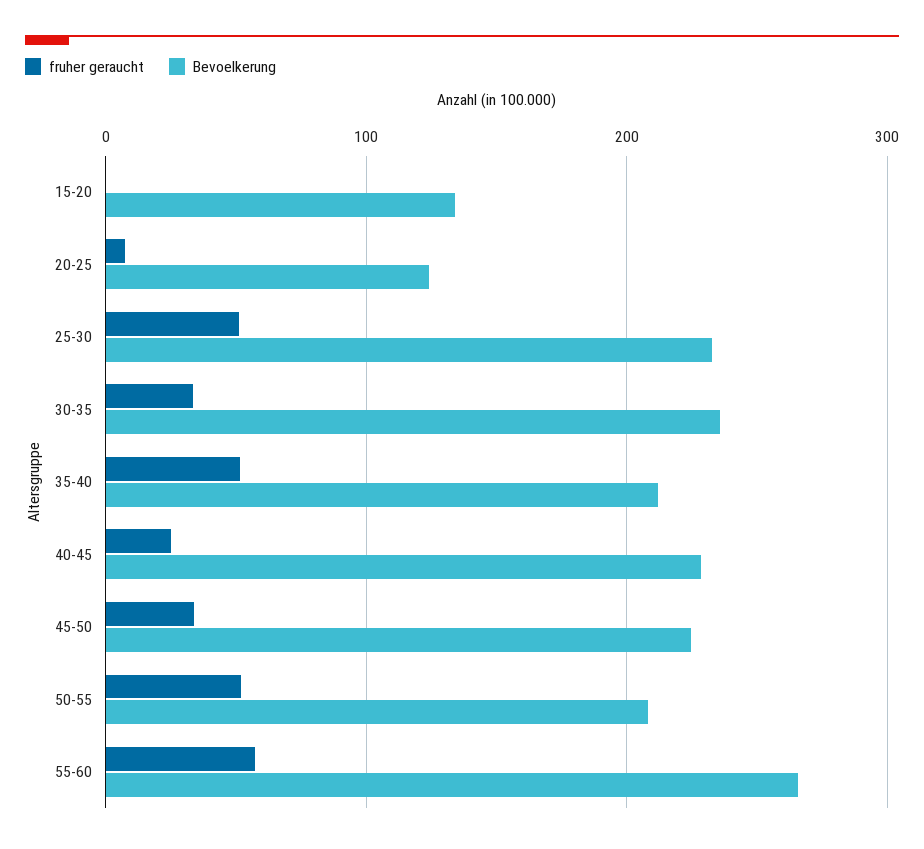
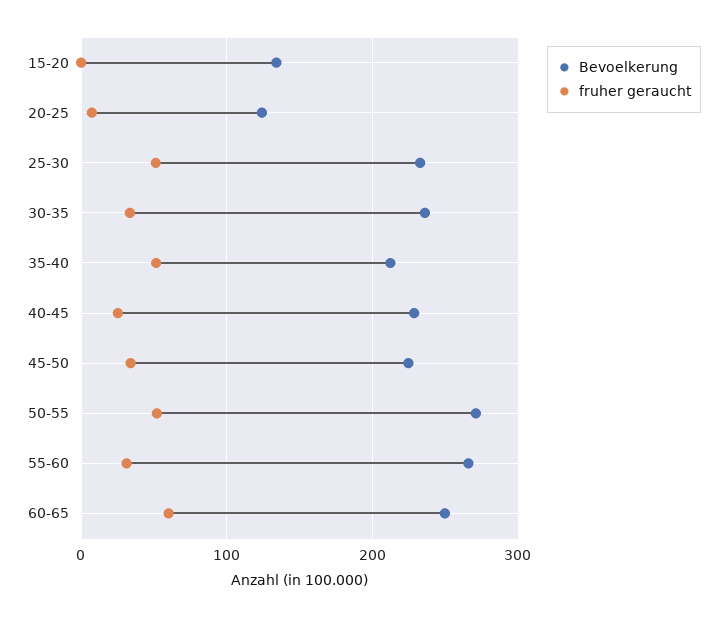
Bevoelkerung, 50-55: 210 -> 270
fruher geraucht, 55-60: 60 -> 30
Bevoelkerung, 60-65: none -> 250
fruher geraucht, 60-65: none -> 60

